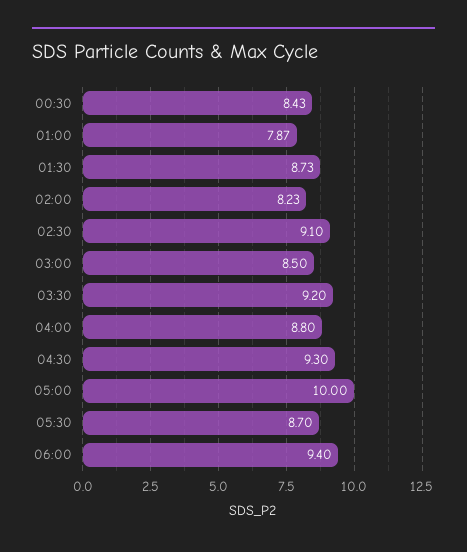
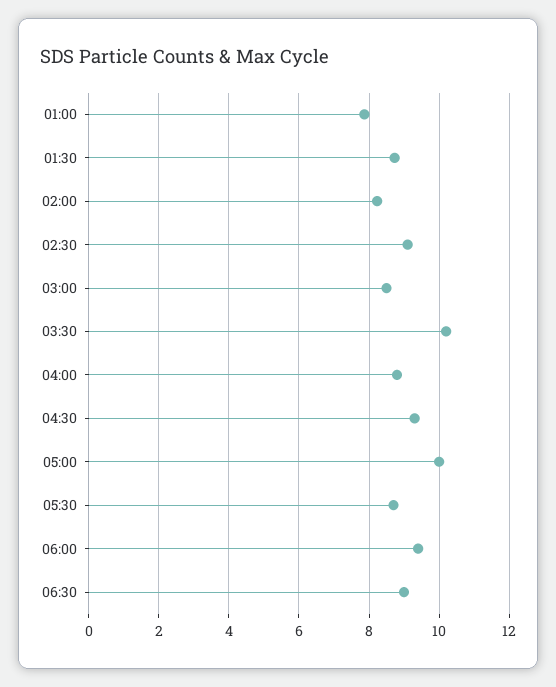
00:30: 8.43 -> none
03:30: 9.2 -> 10.2
06:30: none -> 9

